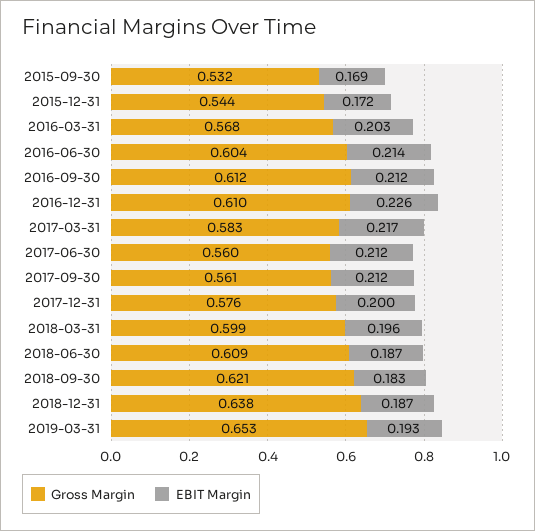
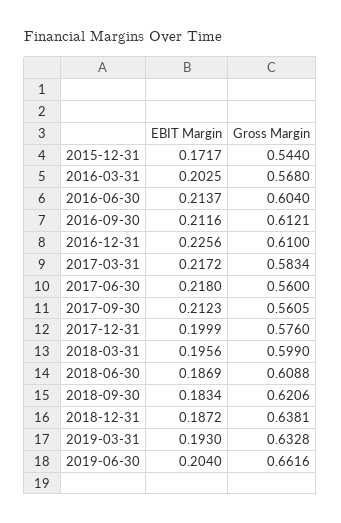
Gross Margin, 2015-09-30: 0.532 -> none
EBIT Margin, 2015-09-30: 0.169 -> none
EBIT Margin, 2017-06-30: 0.212 -> 0.218
Gross Margin, 2019-03-31: 0.653 -> 0.6328
EBIT Margin, 2019-06-30: none -> 0.204
Gross Margin, 2019-06-30: none -> 0.6616

